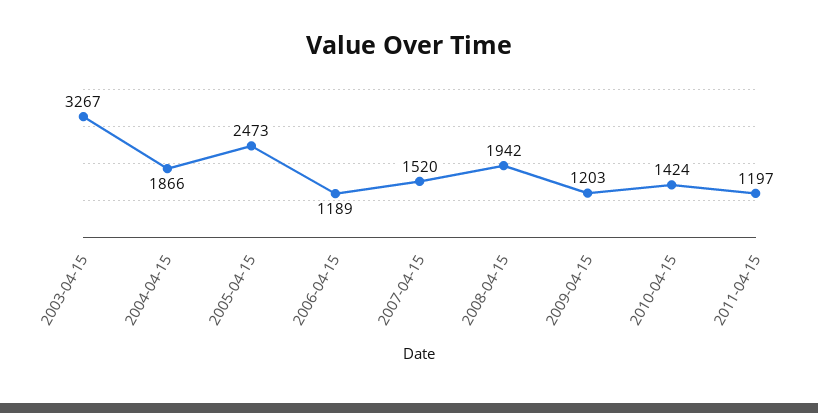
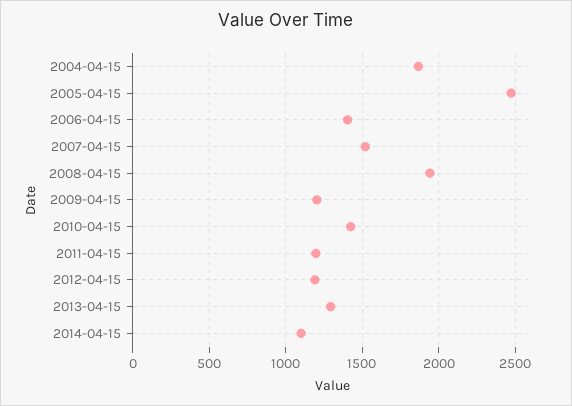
2003-04-15: 3267 -> none
2006-04-15: 1189 -> 1400
2012-04-15: none -> 1200
2013-04-15: none -> 1300
2014-04-15: none -> 1100

